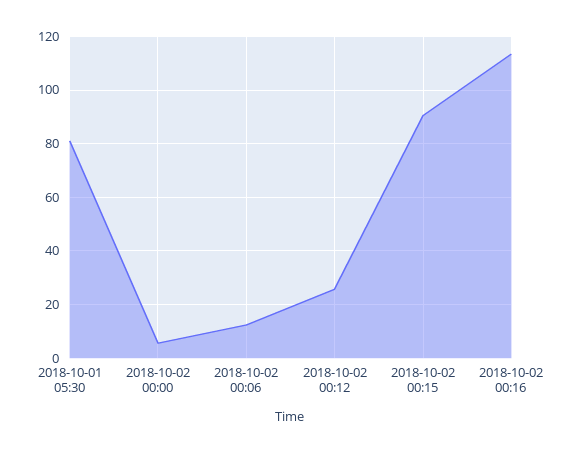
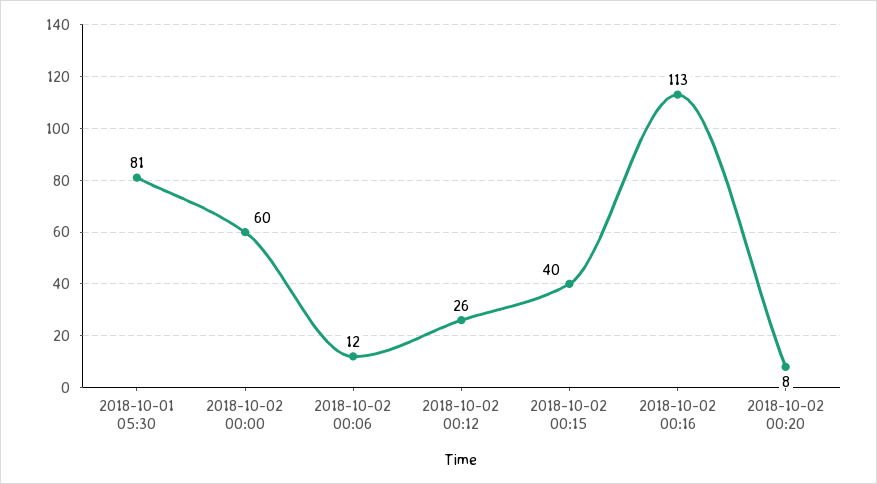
2018-10-02 00:00: 5 -> 60
2018-10-02 00:15: 90 -> 40
2018-10-02 00:20: none -> 8

